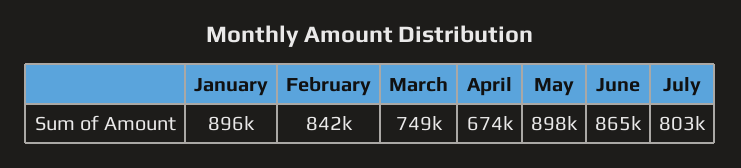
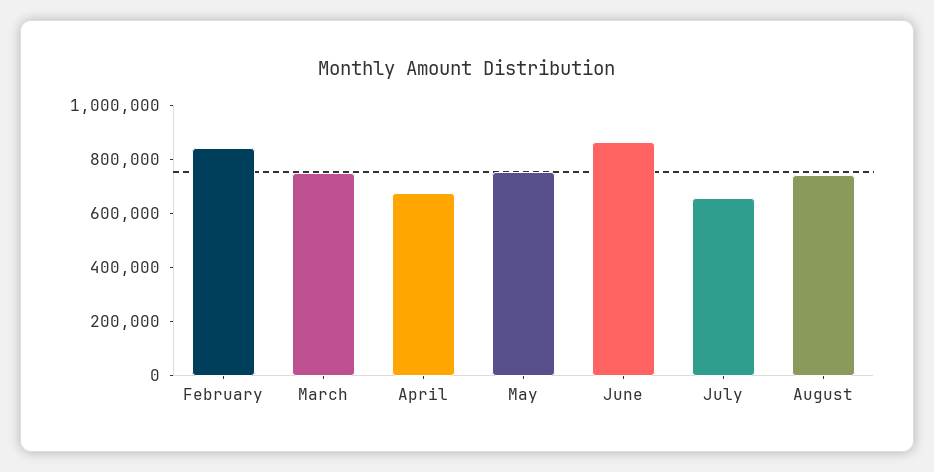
January: 896000 -> none
May: 898000 -> 750000
July: 803000 -> 650000
August: none -> 750000

